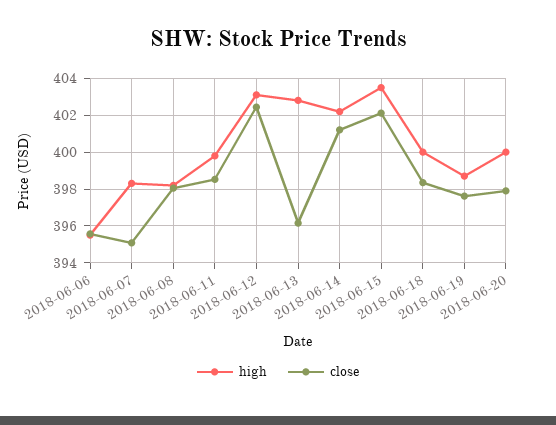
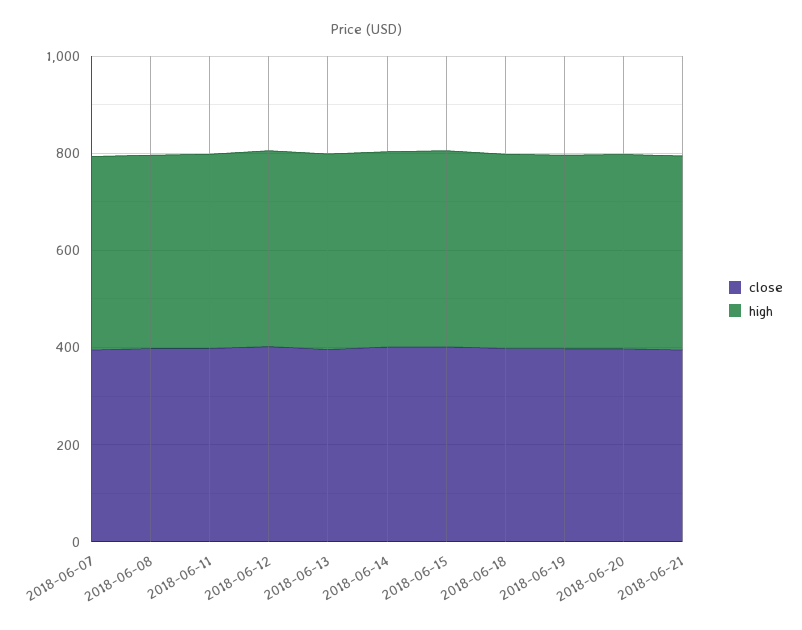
high, 2018-06-06: 395.5 -> none
close, 2018-06-06: 395.5 -> none
close, 2018-06-21: none -> 400
high, 2018-06-21: none -> 400

